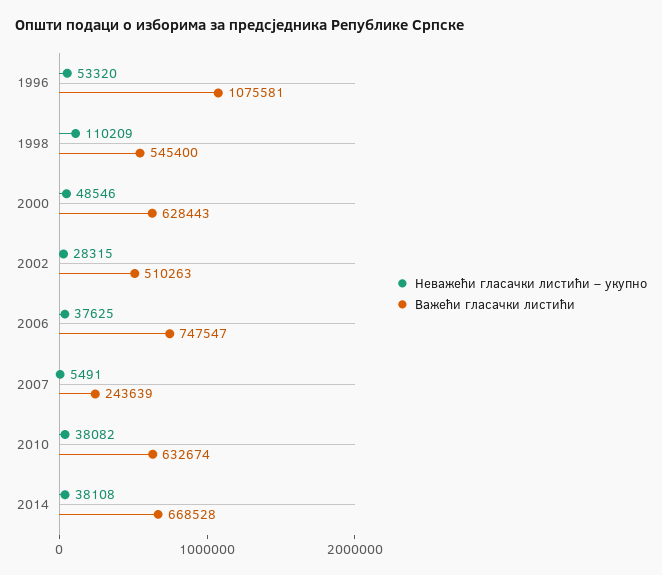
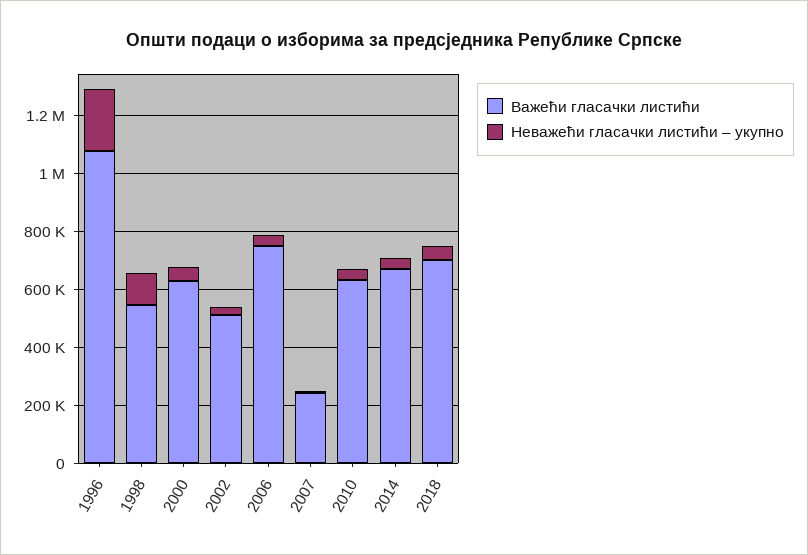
Неважећи гласачки листићи – укупно, 1996: 53320 -> 200000
Важећи гласачки листићи, 2018: none -> 700000
Неважећи гласачки листићи – укупно, 2018: none -> 50000

